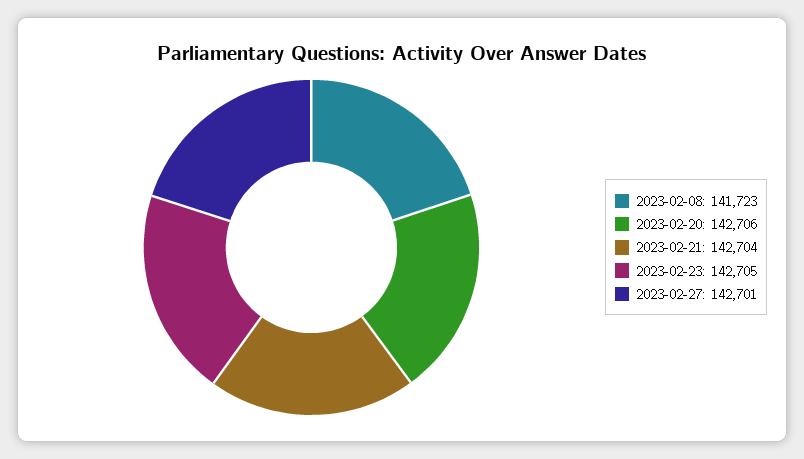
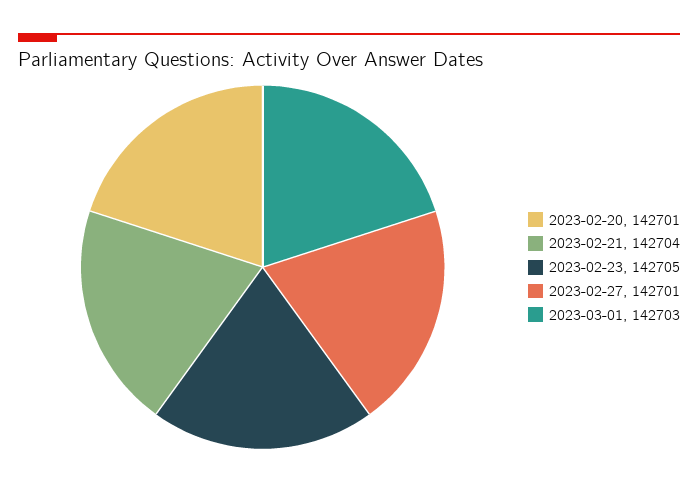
2023-02-08: 141723 -> none
2023-02-20: 142706 -> 142701
2023-03-01: none -> 142703

